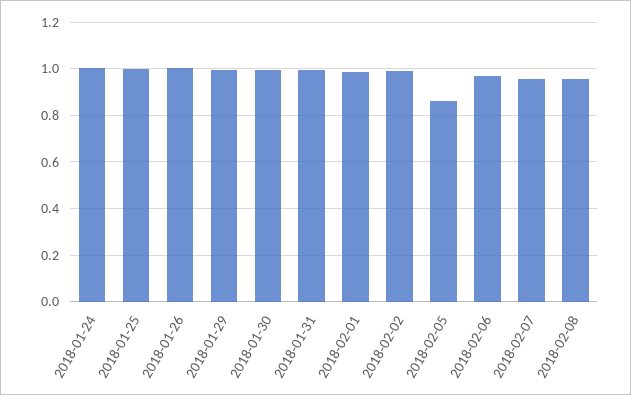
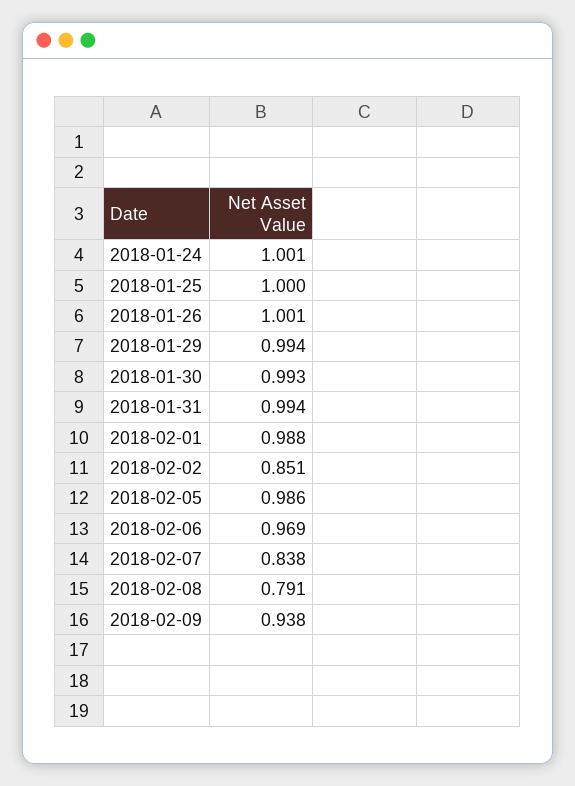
2018-02-02: 1 -> 0.851
2018-02-05: 0.85 -> 0.986
2018-02-07: 0.95 -> 0.838
2018-02-08: 0.95 -> 0.791
2018-02-09: none -> 0.938

